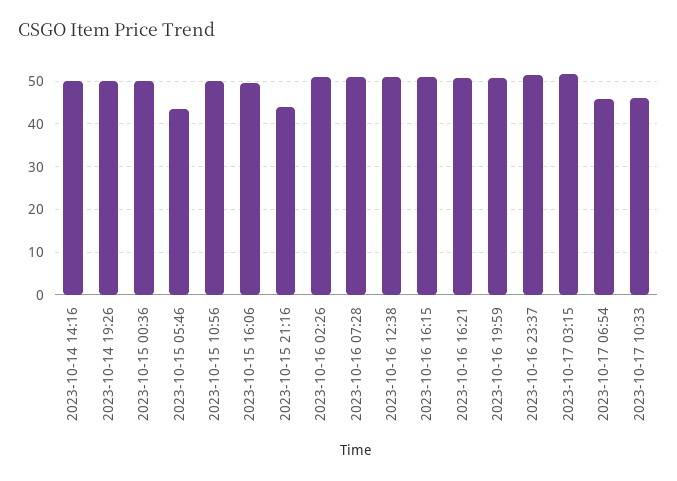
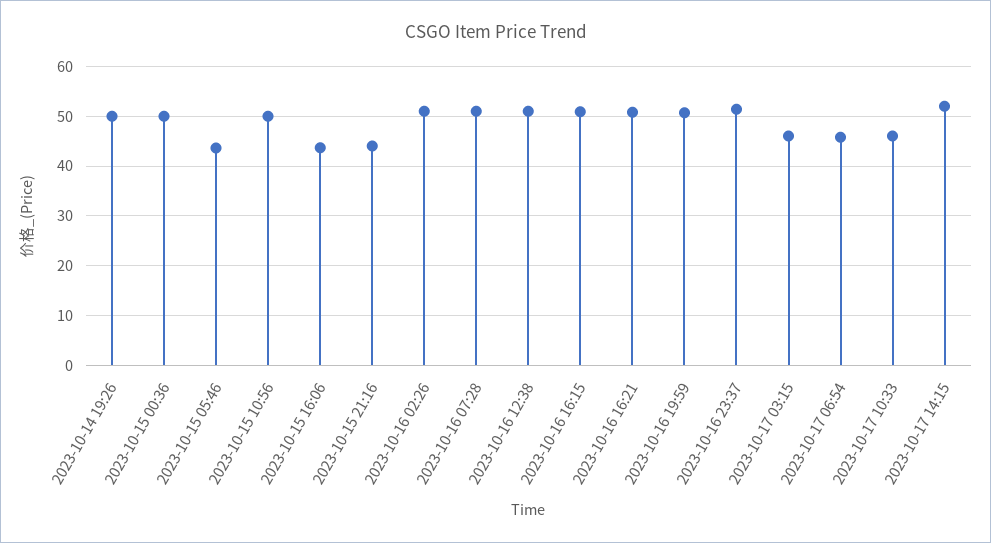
2023-10-14 14:16: 50 -> none
2023-10-15 16:06: 50 -> 44
2023-10-17 03:15: 52 -> 46
2023-10-17 14:15: none -> 52

